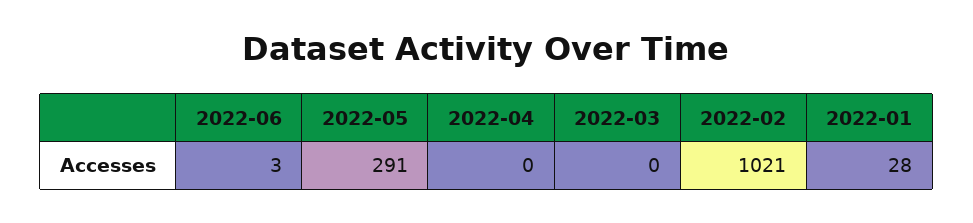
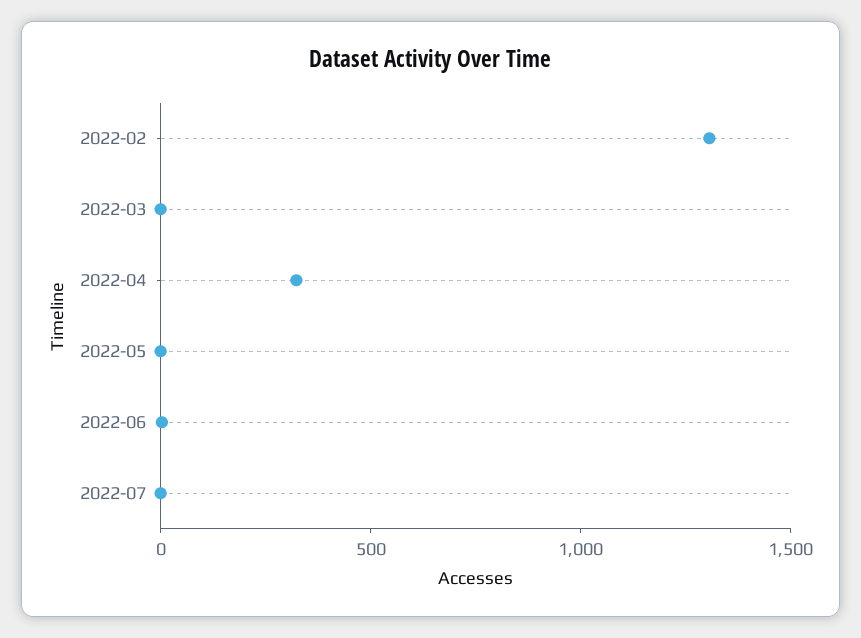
2022-05: 291 -> 0
2022-04: 0 -> 300
2022-02: 1021 -> 1300
2022-01: 28 -> none
2022-07: none -> 0

